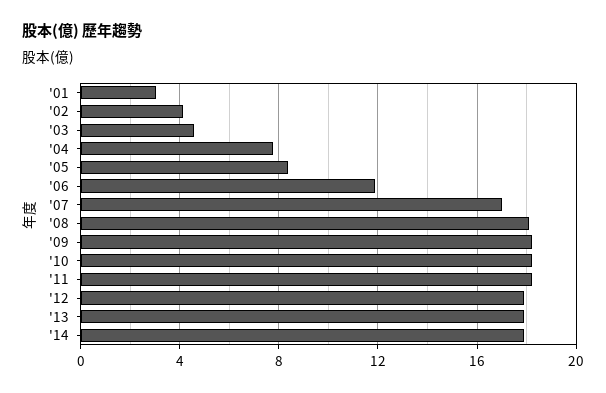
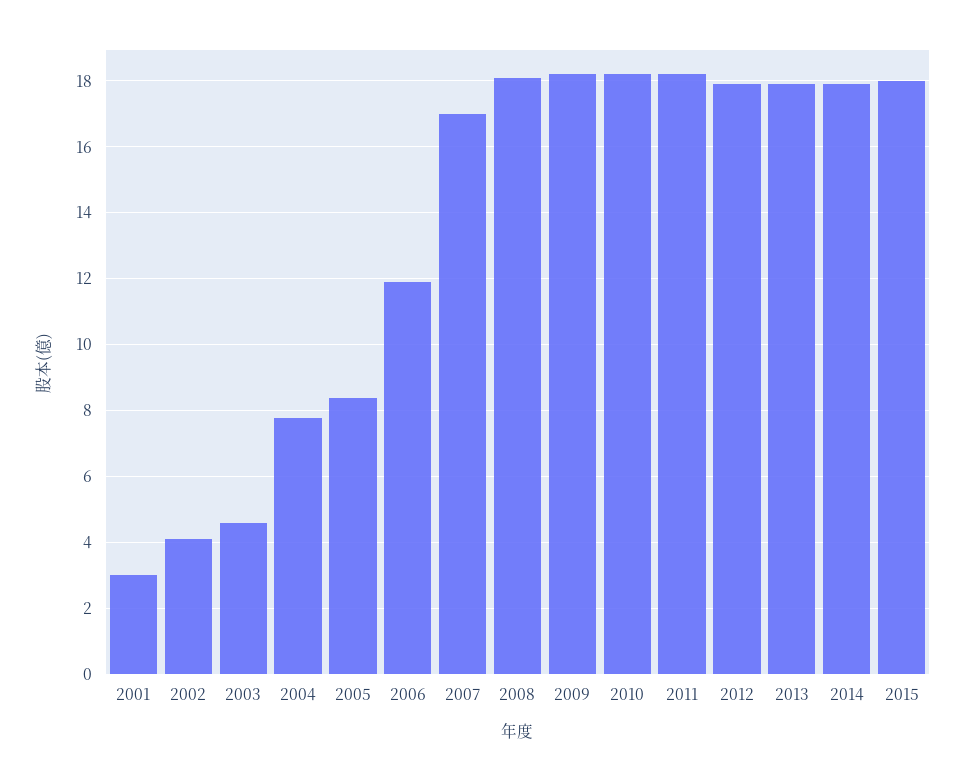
2015: none -> 18

